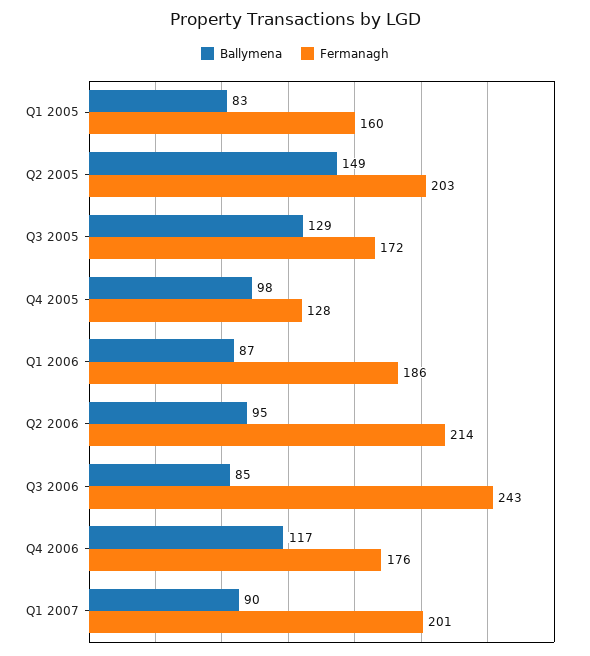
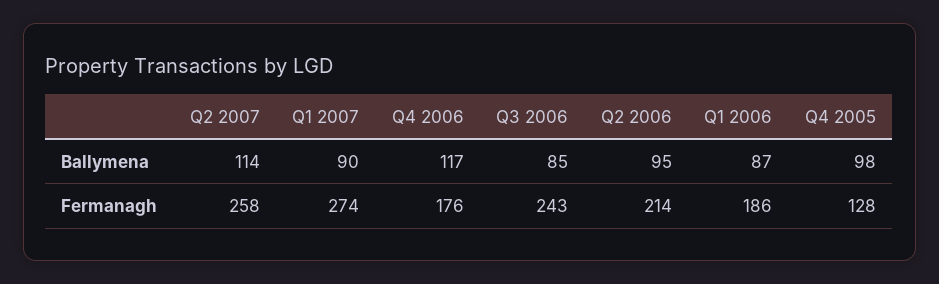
Ballymena, Q1 2005: 83 -> none
Fermanagh, Q1 2005: 160 -> none
Ballymena, Q2 2005: 149 -> none
Fermanagh, Q2 2005: 203 -> none
Ballymena, Q3 2005: 129 -> none
Fermanagh, Q3 2005: 172 -> none
Fermanagh, Q1 2007: 201 -> 274
Ballymena, Q2 2007: none -> 114
Fermanagh, Q2 2007: none -> 258

